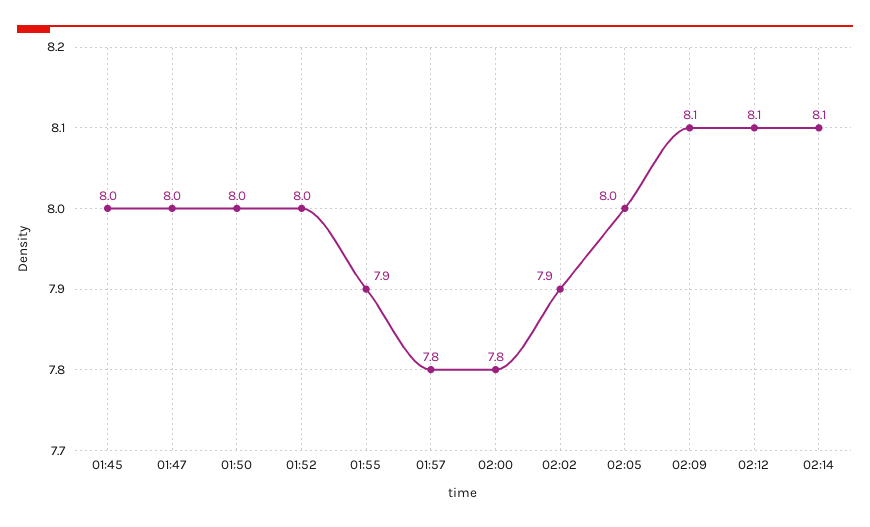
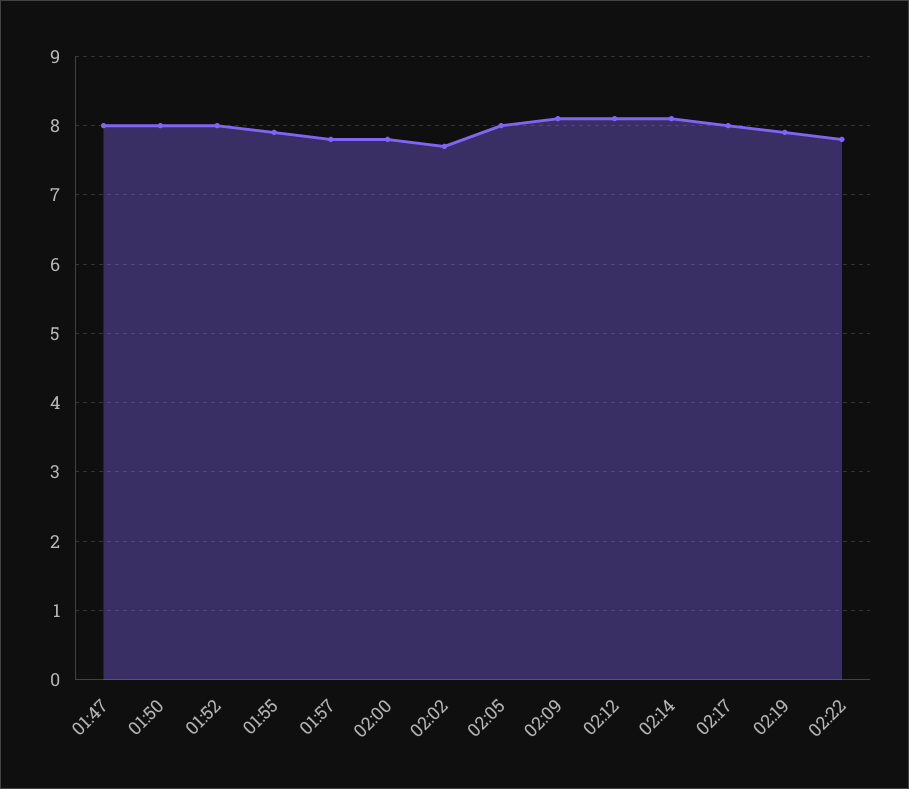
01:45: 8 -> none
02:02: 7.9 -> 7.7
02:17: none -> 8
02:19: none -> 7.9
02:22: none -> 7.8

